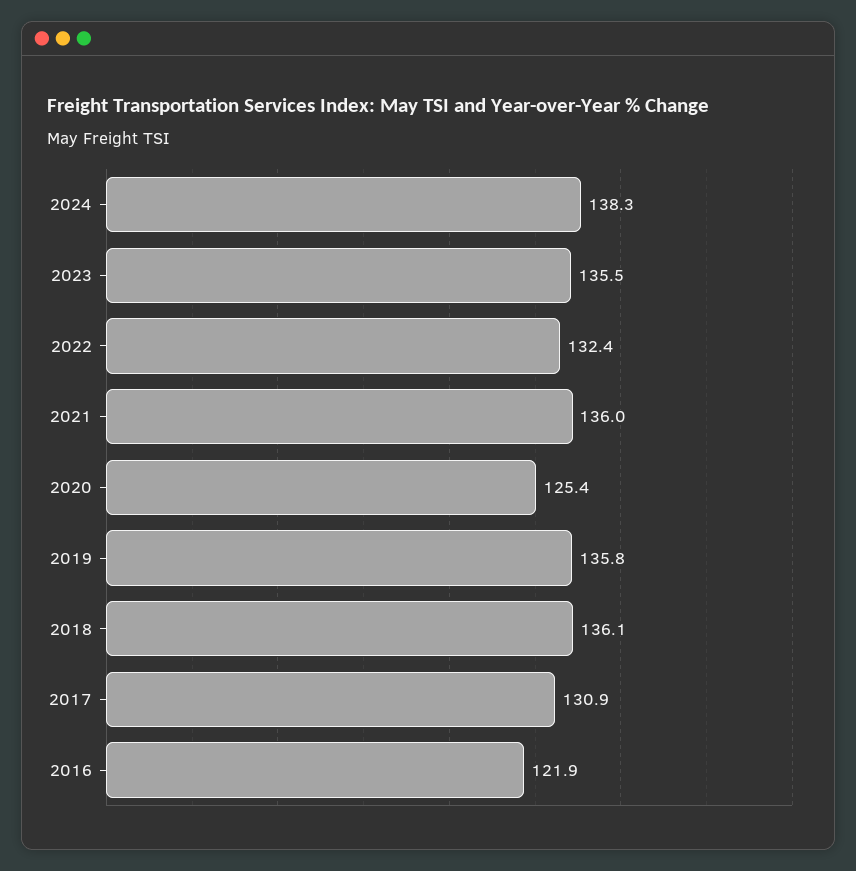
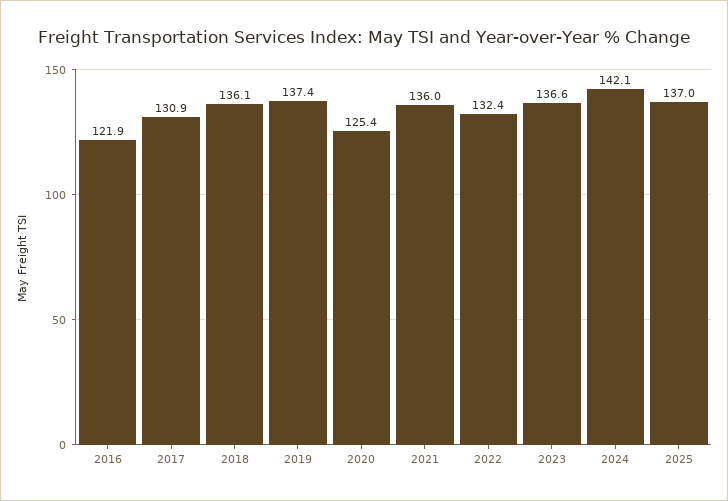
2024: 138.3 -> 142.1
2023: 135.5 -> 136.6
2019: 135.8 -> 137.4
2025: none -> 137

